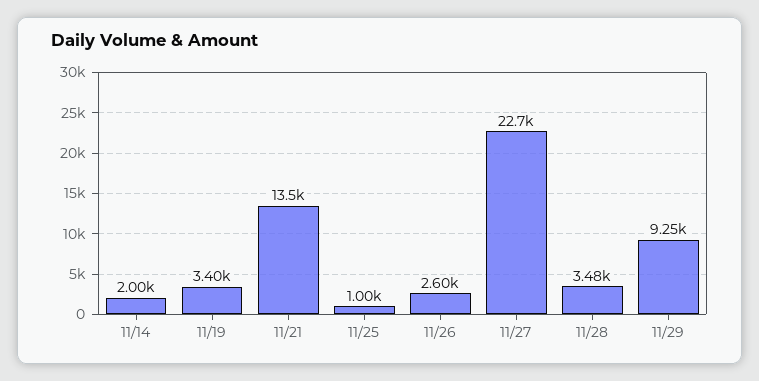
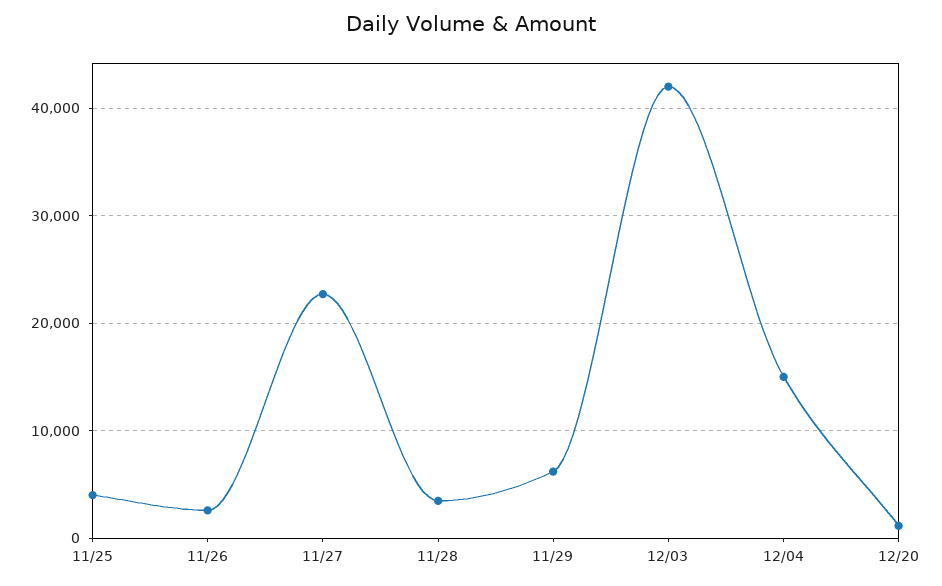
11/14: 2000 -> none
11/19: 3400 -> none
11/21: 13500 -> none
11/25: 1000 -> 4000
11/29: 9250 -> 6000
12/03: none -> 42000
12/04: none -> 15000
12/20: none -> 1000

